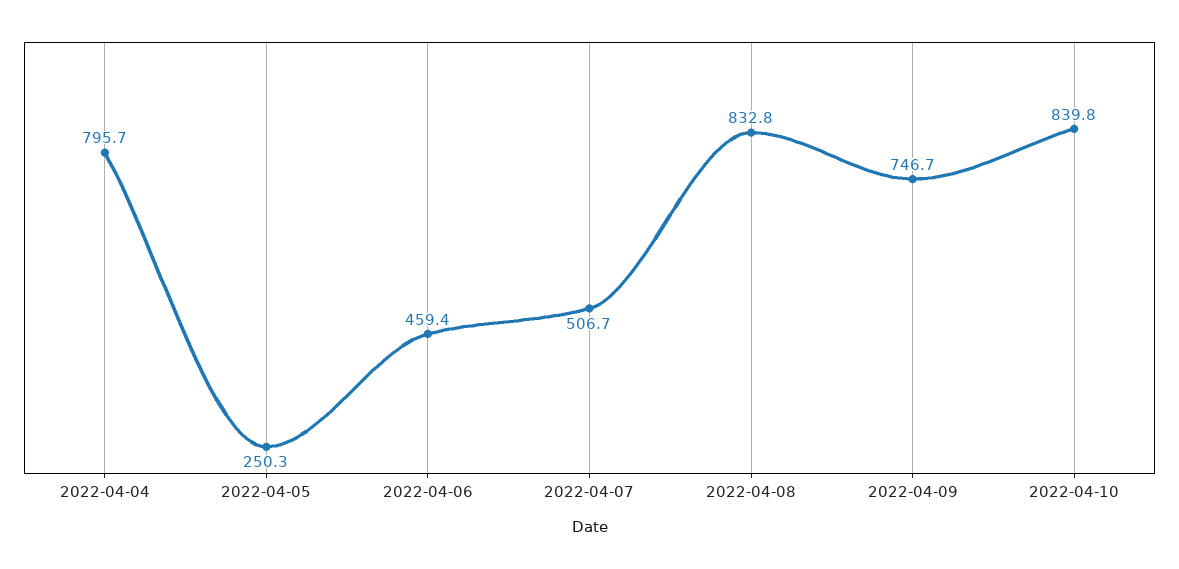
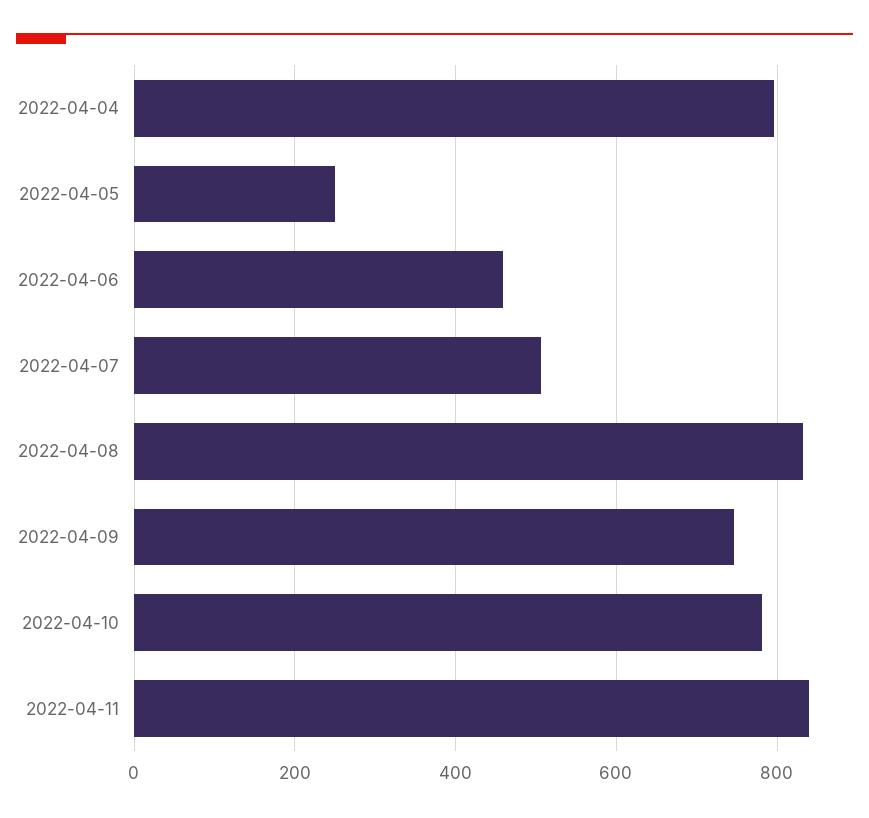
2022-04-10: 839.8 -> 780
2022-04-11: none -> 840

